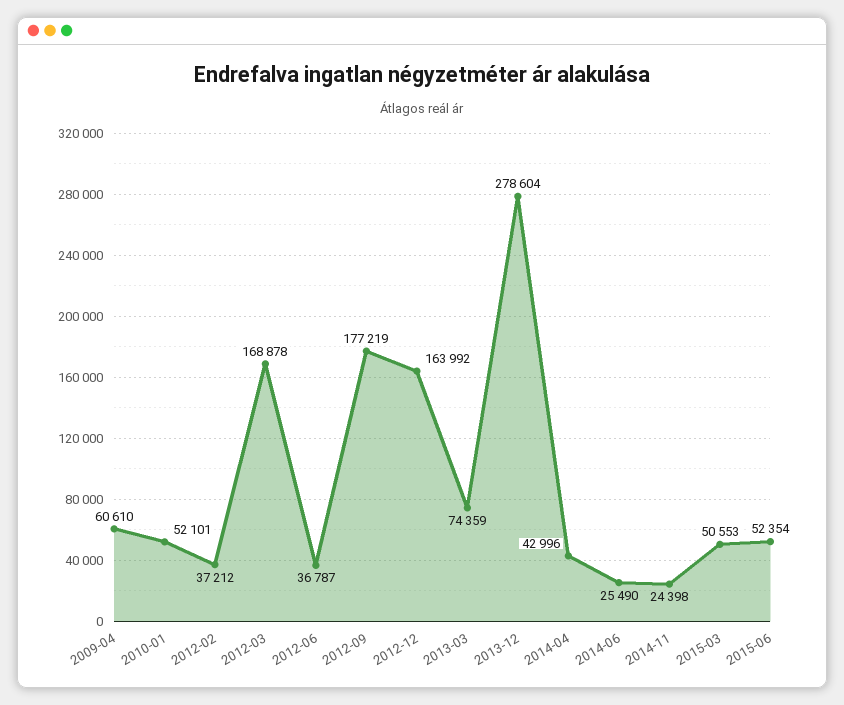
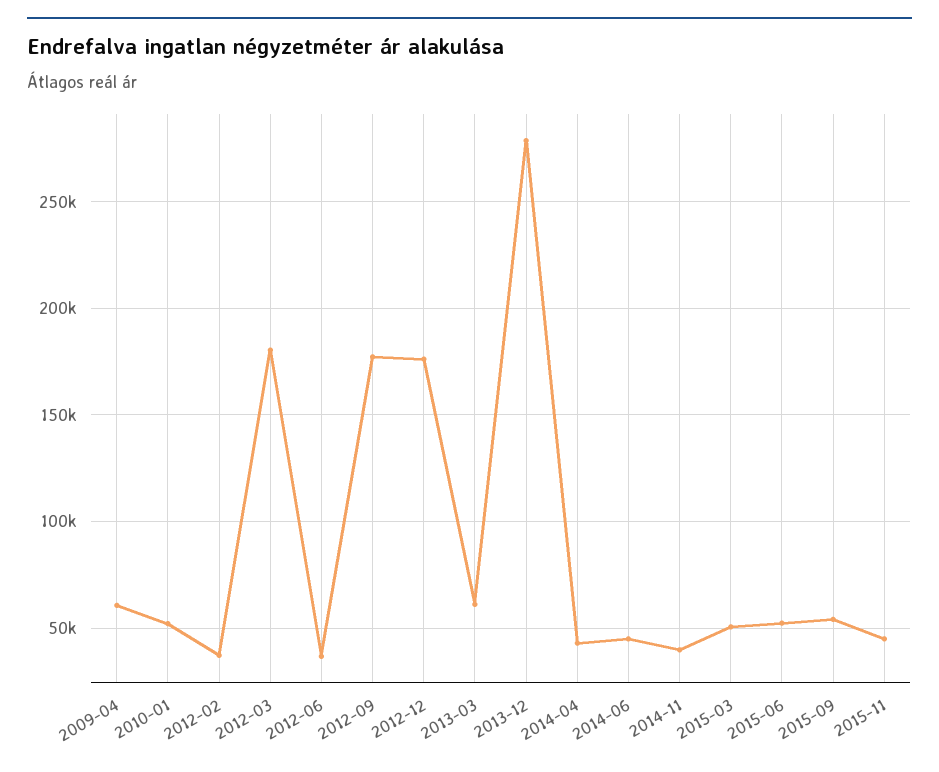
2012-03: 168878 -> 180000
2012-12: 163992 -> 175000
2013-03: 74359 -> 60000
2014-06: 25490 -> 45000
2014-11: 24398 -> 40000
2015-09: none -> 55000
2015-11: none -> 45000

